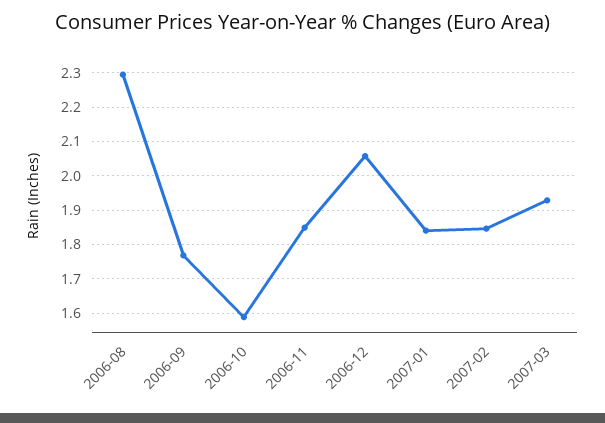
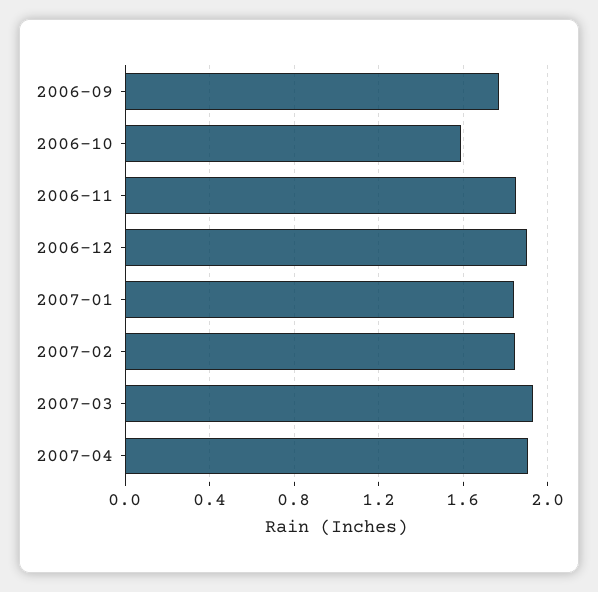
2006-08: 2.3 -> none
2006-12: 2.06 -> 1.9
2007-04: none -> 1.9

